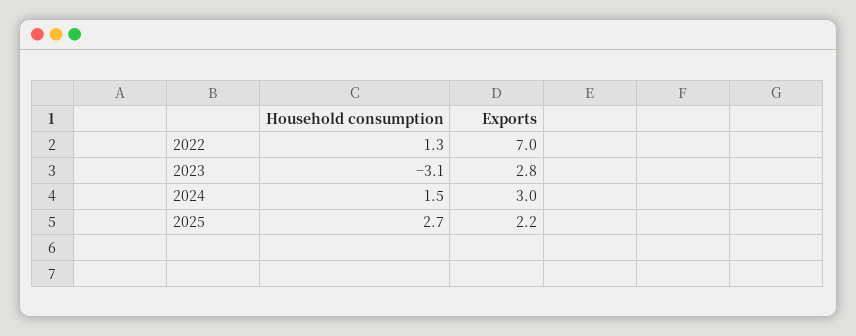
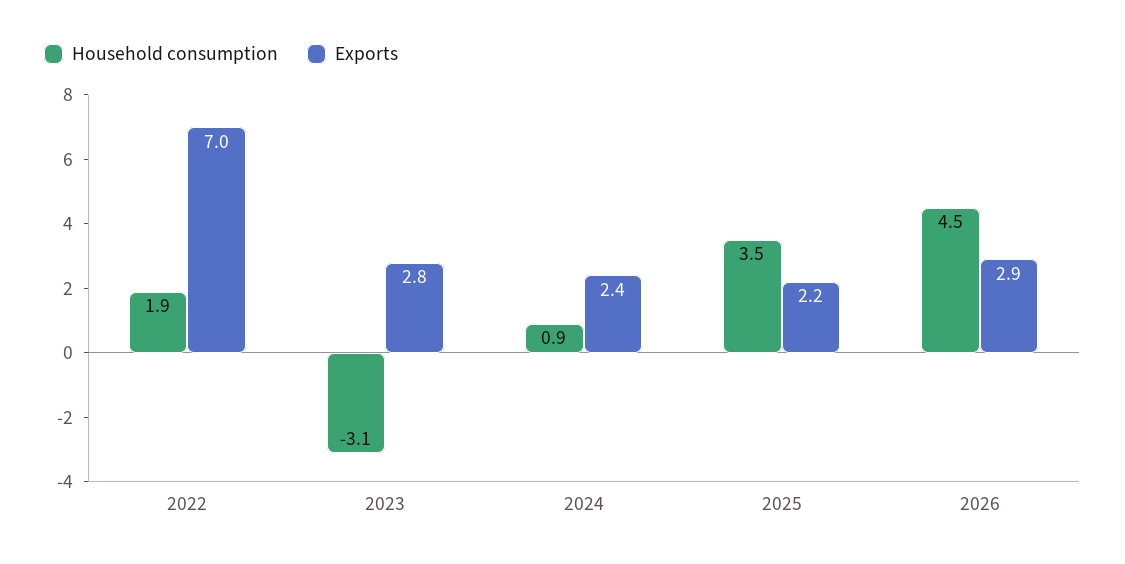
Household consumption, 2022: 1.3 -> 1.9
Household consumption, 2024: 1.5 -> 0.9
Exports, 2024: 3 -> 2.4
Household consumption, 2025: 2.7 -> 3.5
Household consumption, 2026: none -> 4.5
Exports, 2026: none -> 2.9

